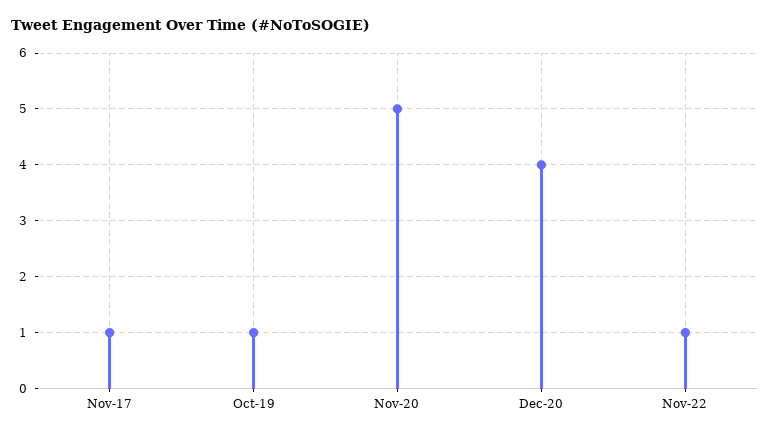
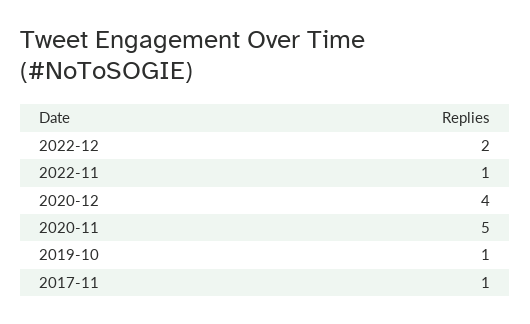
2022-12: none -> 2

